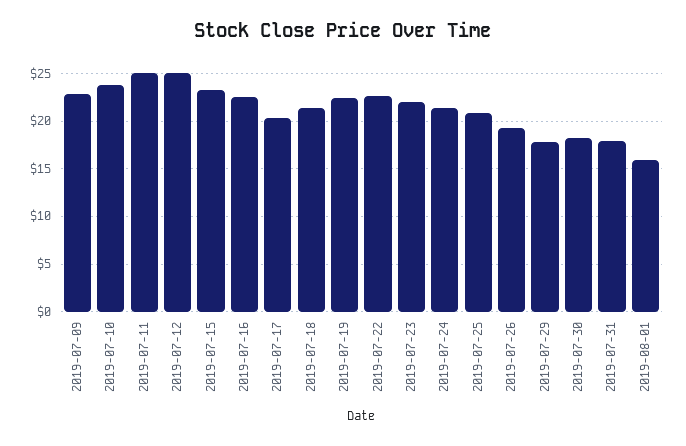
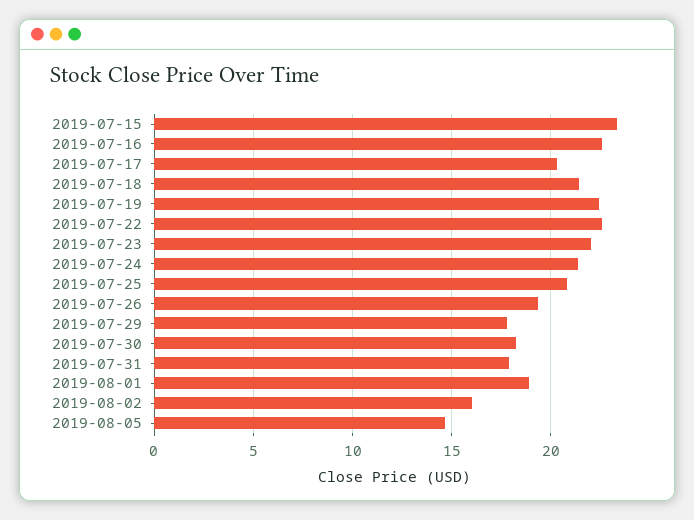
2019-07-09: 23 -> none
2019-07-10: 24 -> none
2019-07-11: 25 -> none
2019-07-12: 25 -> none
2019-08-01: 16 -> 19
2019-08-02: none -> 16
2019-08-05: none -> 14.5

